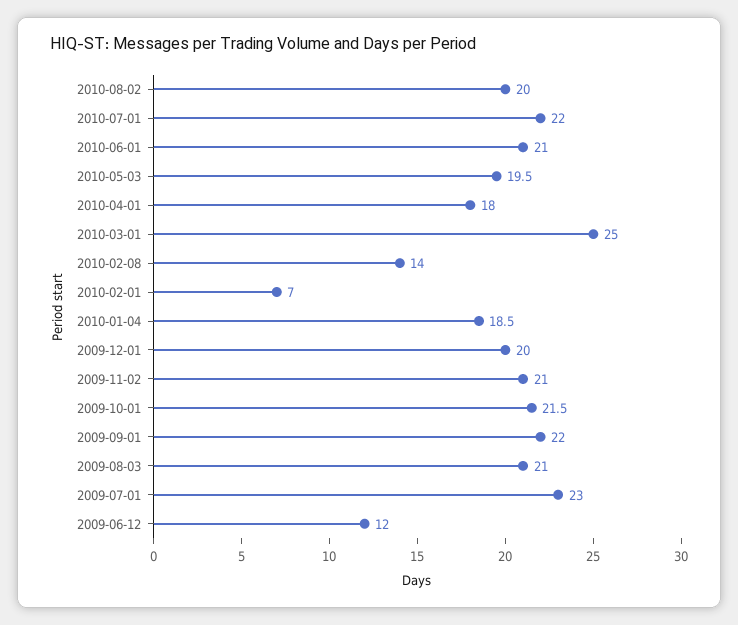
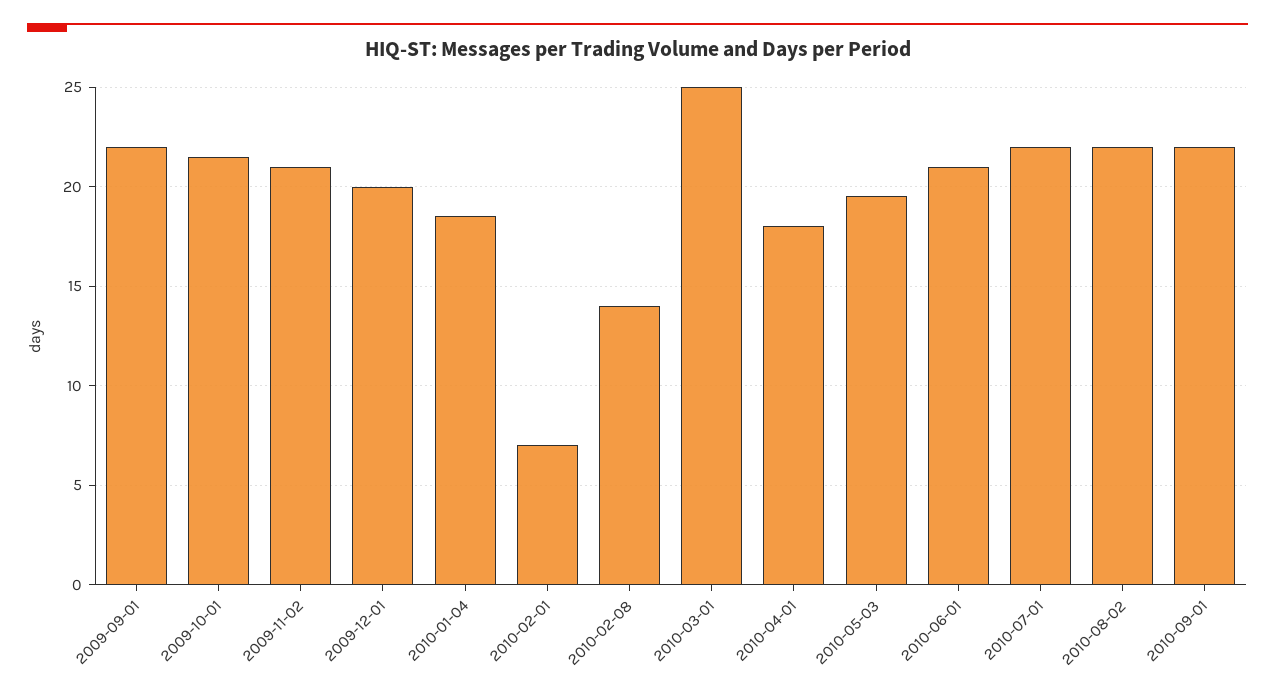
2010-08-02: 20 -> 22
2009-08-03: 21 -> none
2009-07-01: 23 -> none
2009-06-12: 12 -> none
2010-09-01: none -> 22

